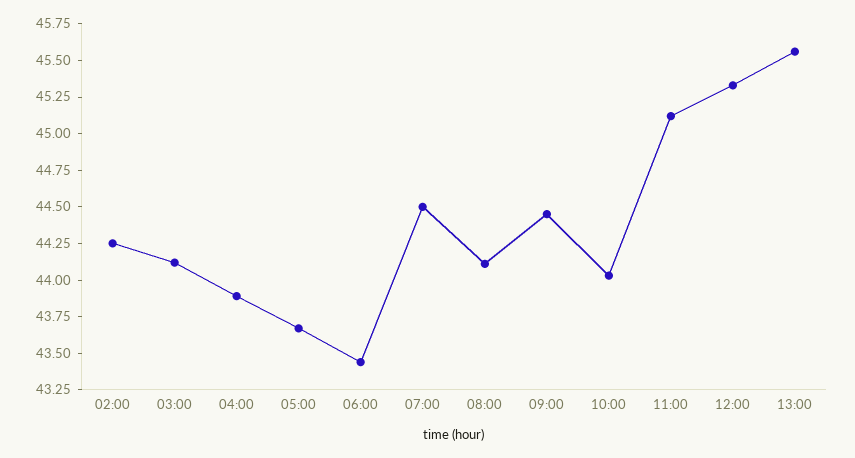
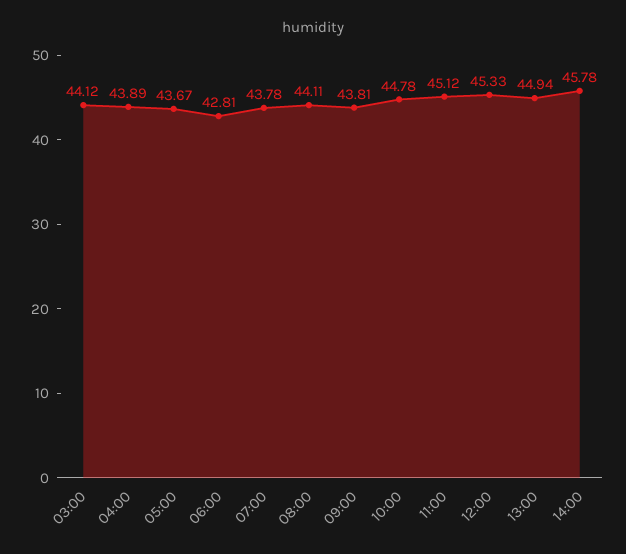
02:00: 44.25 -> none
06:00: 43.5 -> 42.81
07:00: 44.5 -> 43.78
09:00: 44.5 -> 43.81
10:00: 44 -> 44.78
13:00: 45.5 -> 44.94
14:00: none -> 45.78

